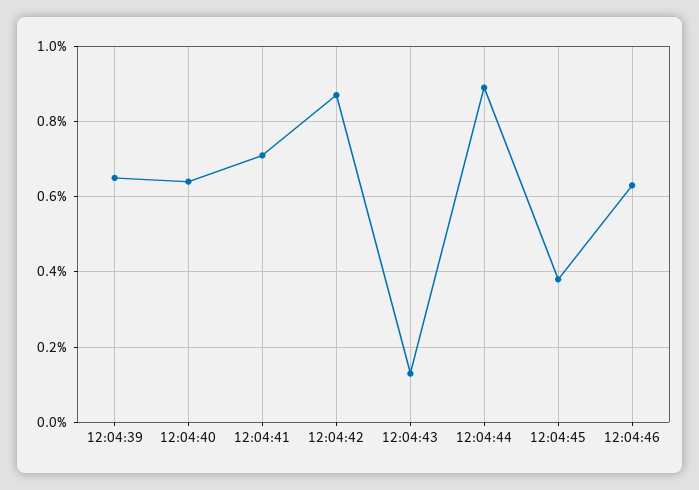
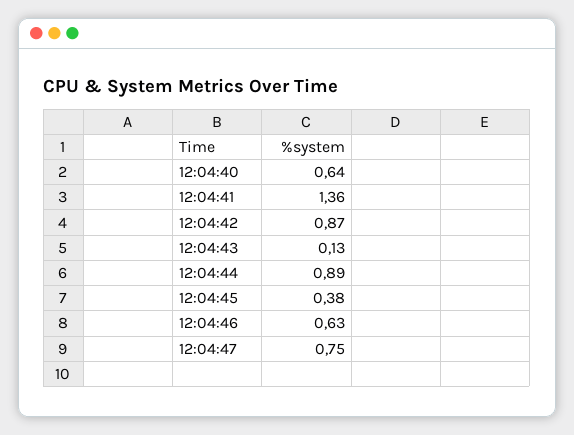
12:04:39: 0.65 -> none
12:04:41: 0.7 -> 1.36
12:04:47: none -> 0.75

